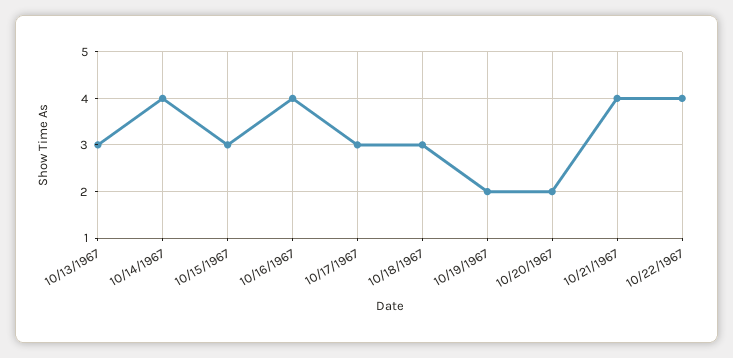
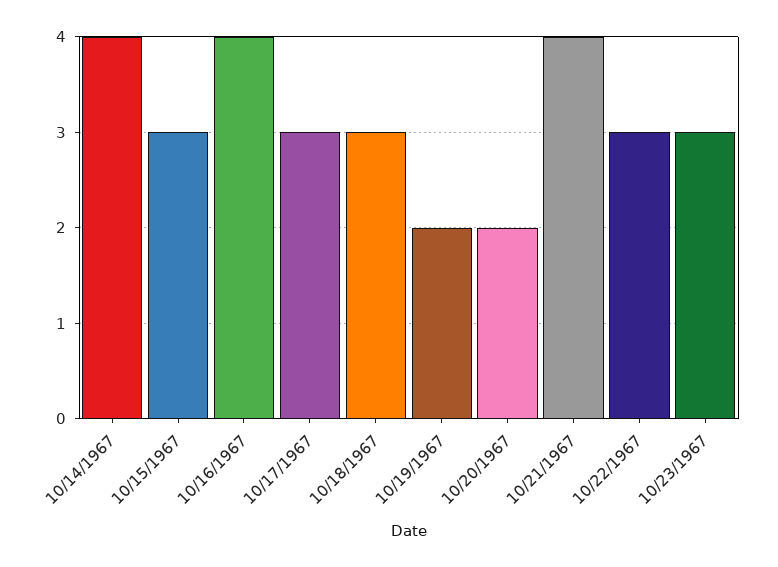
10/13/1967: 3 -> none
10/22/1967: 4 -> 3
10/23/1967: none -> 3

